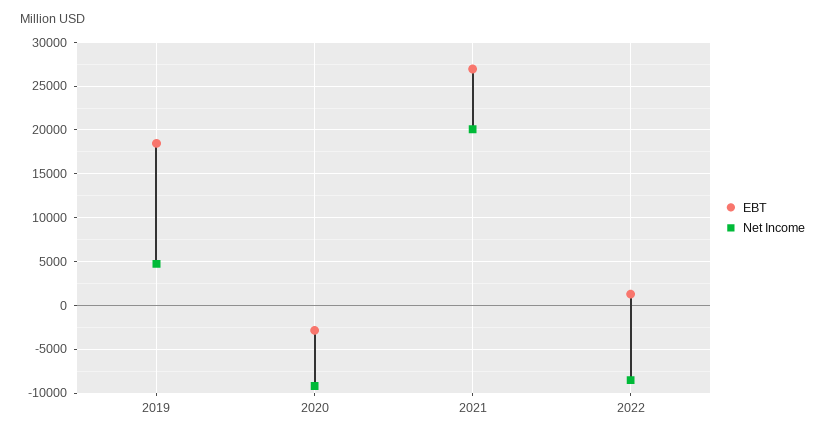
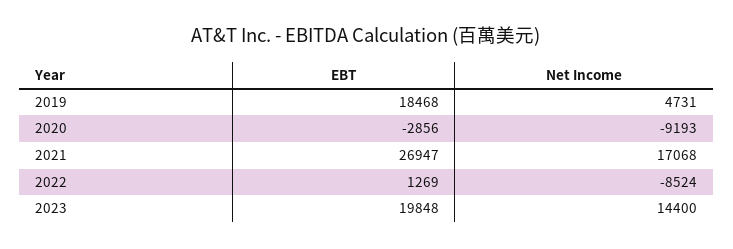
Net Income, 2021: 20000 -> 17068
EBT, 2023: none -> 19848
Net Income, 2023: none -> 14400

